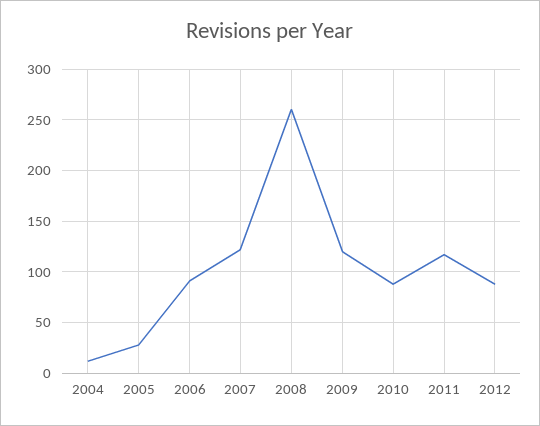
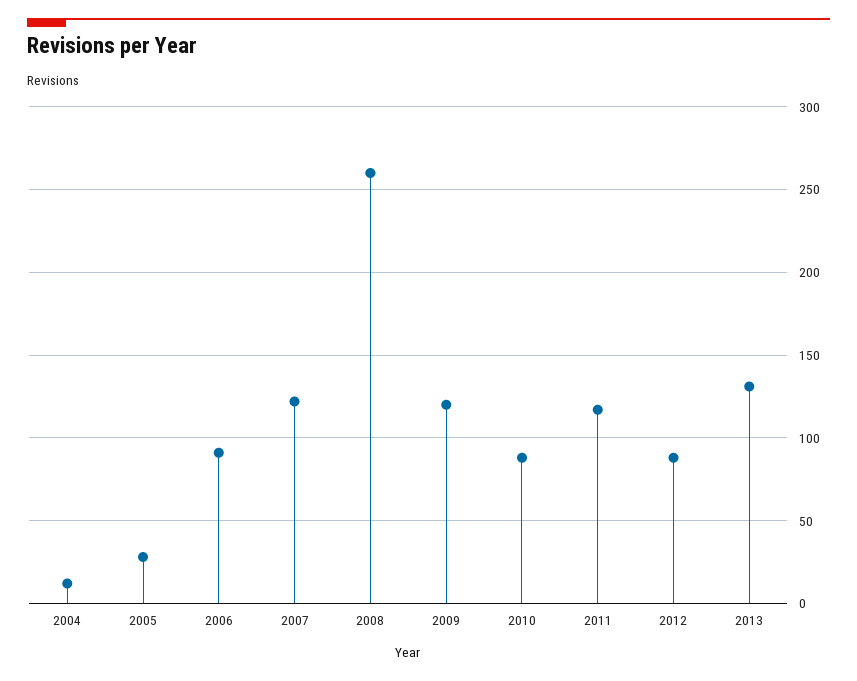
2013: none -> 130

